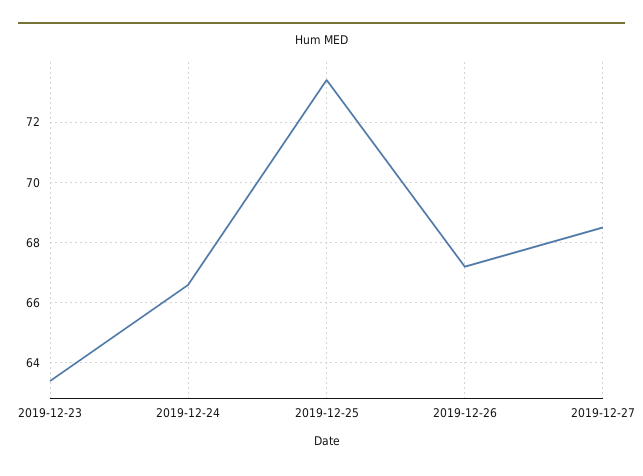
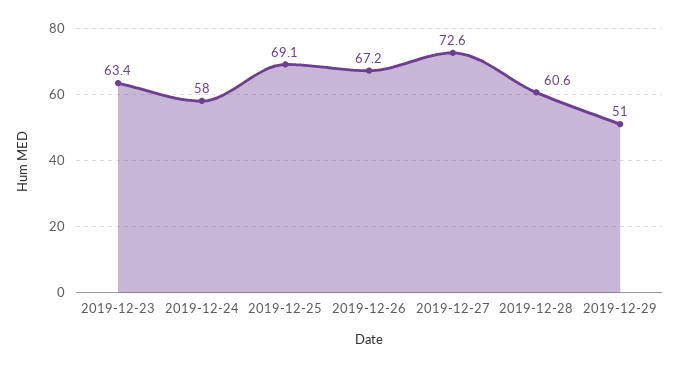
2019-12-24: 66.5 -> 58
2019-12-25: 73.5 -> 69.1
2019-12-27: 68.5 -> 72.6
2019-12-28: none -> 60.6
2019-12-29: none -> 51

